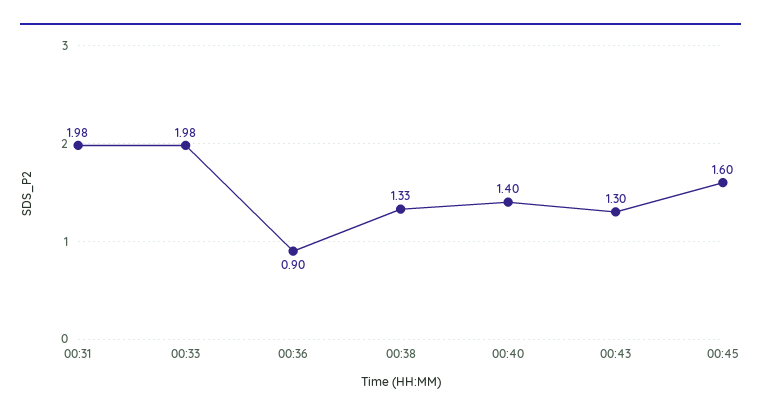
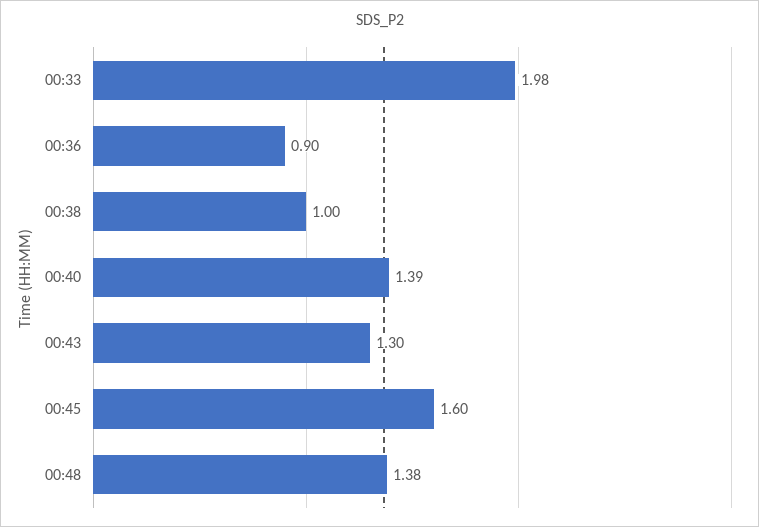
00:31: 1.98 -> none
00:38: 1.33 -> 1
00:40: 1.4 -> 1.39
00:48: none -> 1.38

